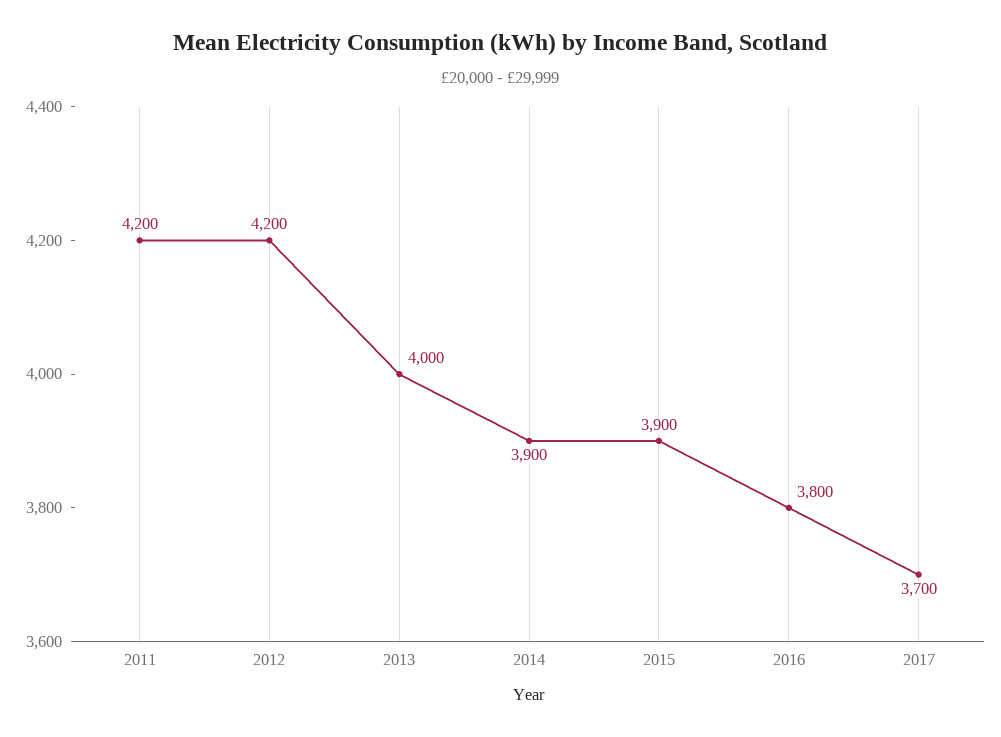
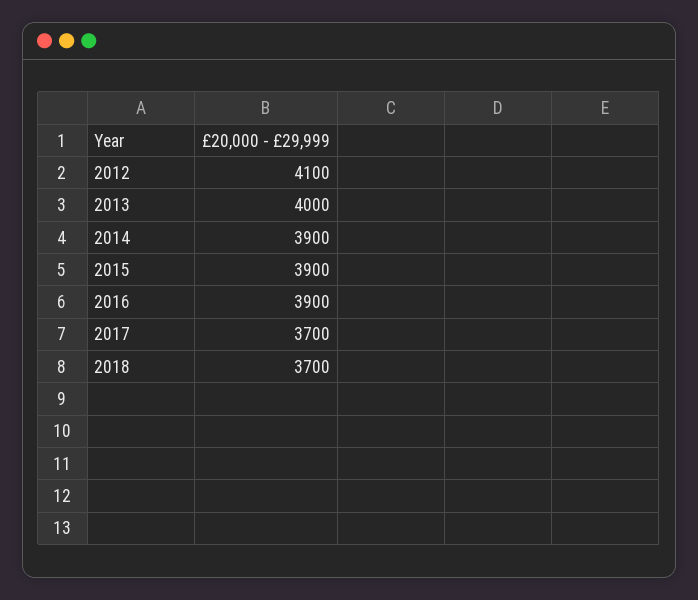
2011: 4200 -> none
2012: 4200 -> 4100
2016: 3800 -> 3900
2018: none -> 3700

